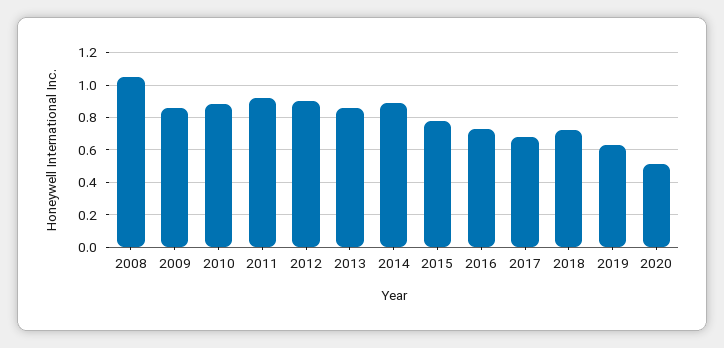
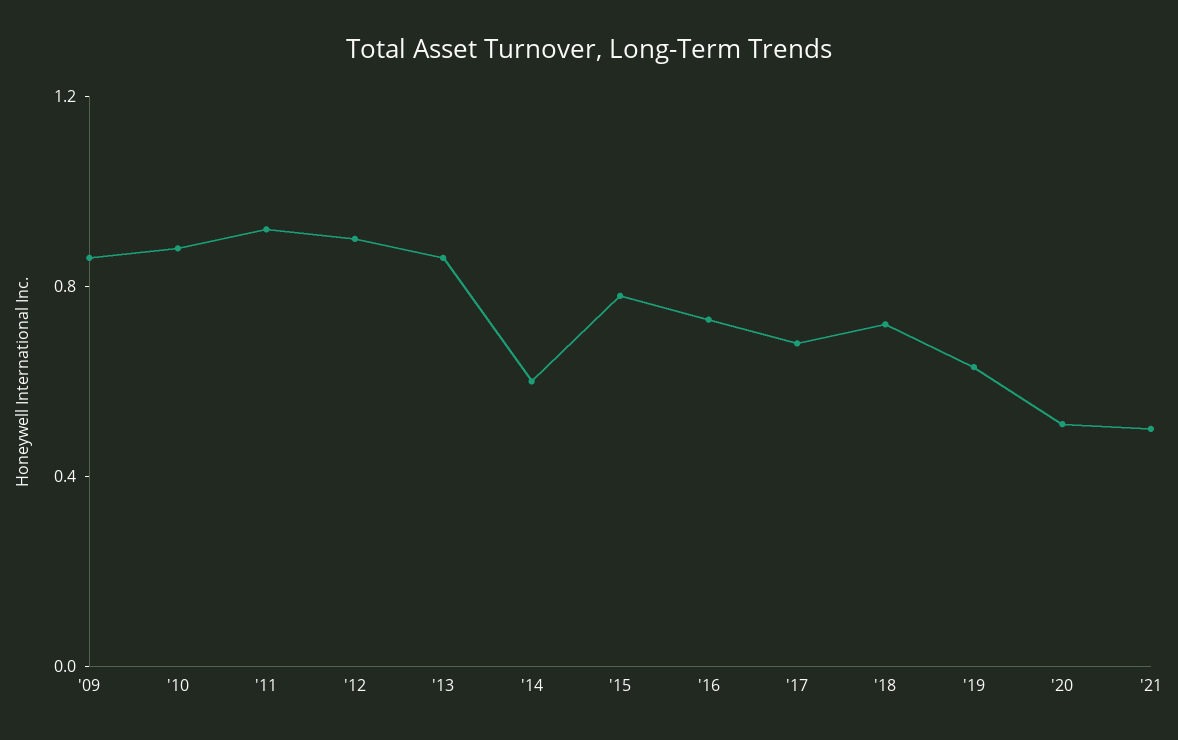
2008: 1.05 -> none
2014: 0.9 -> 0.6
'21: none -> 0.5

